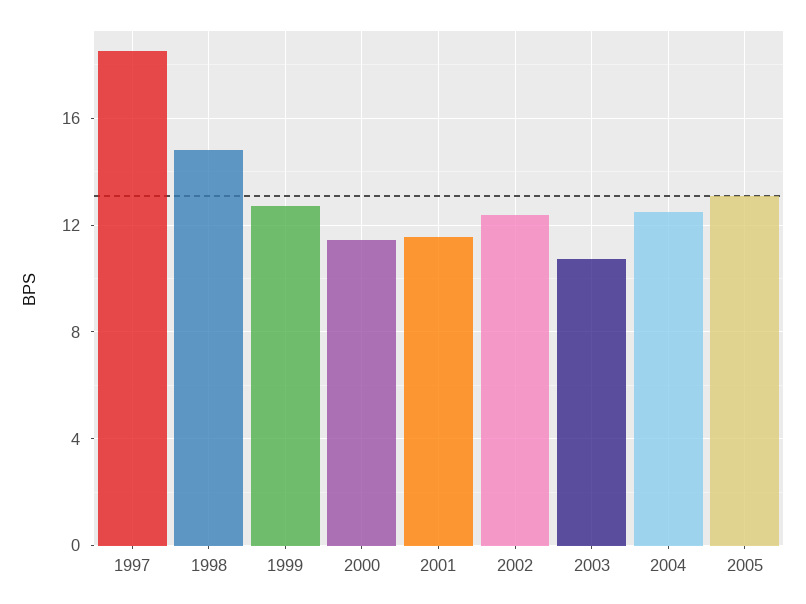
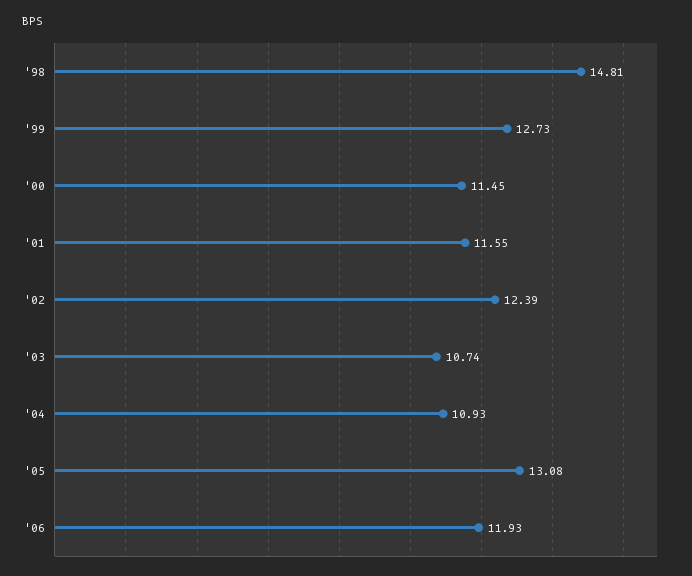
1997: 18.5 -> none
2004: 12.5 -> 10.93
'06: none -> 11.93

